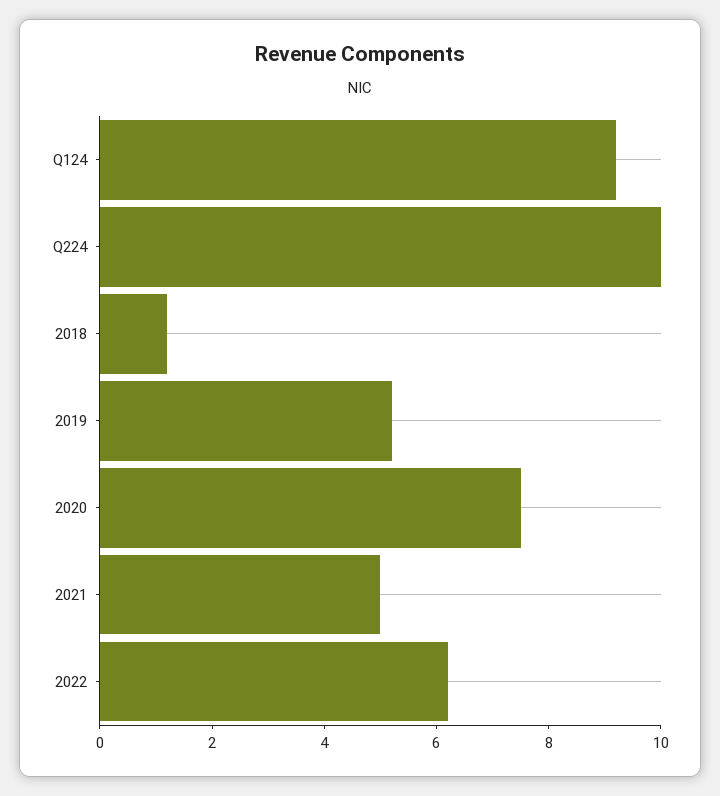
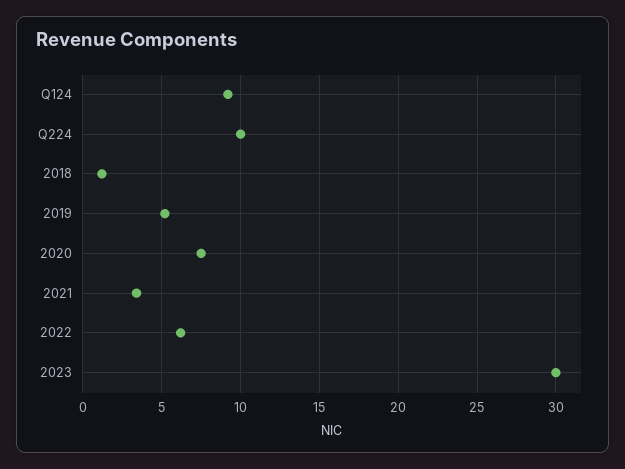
2021: 5 -> 3.5
2023: none -> 30

